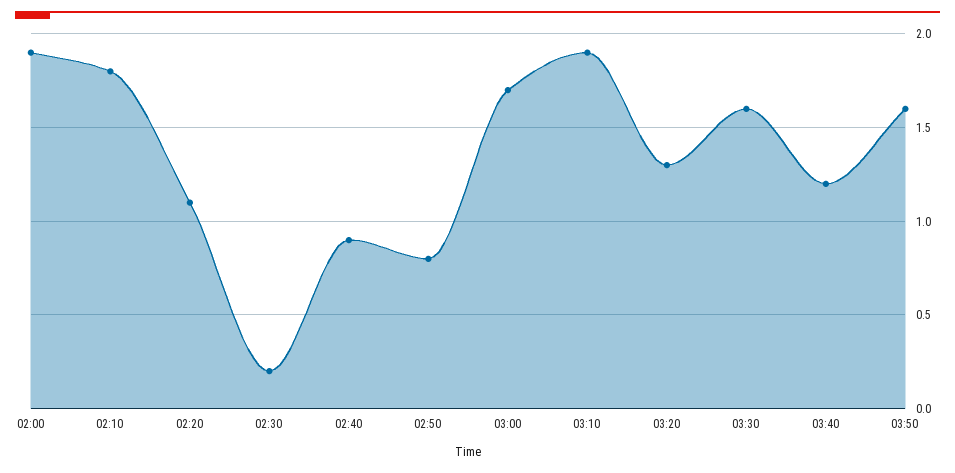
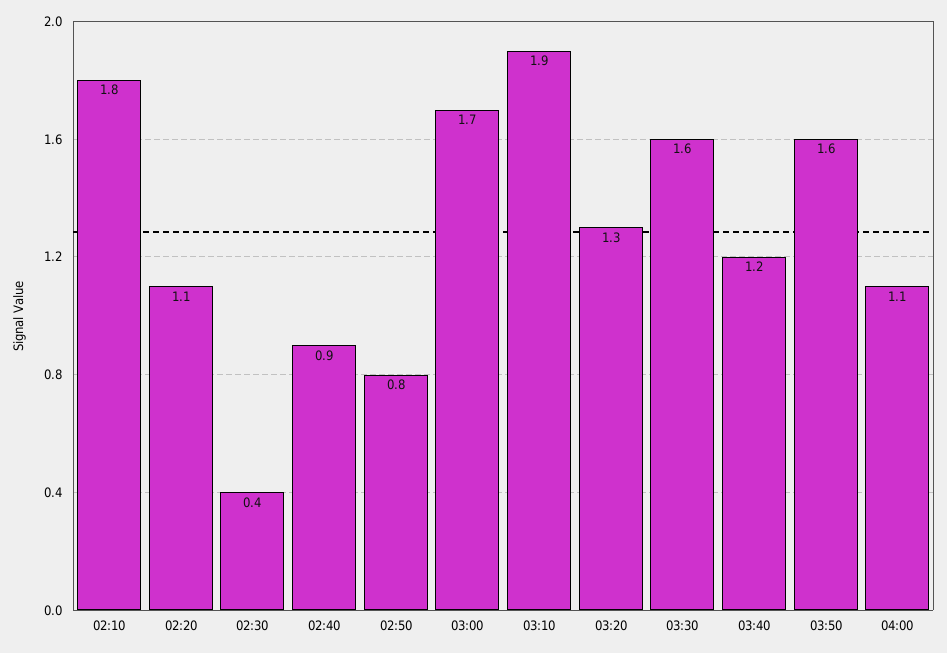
02:00: 1.9 -> none
02:30: 0.2 -> 0.4
04:00: none -> 1.1

